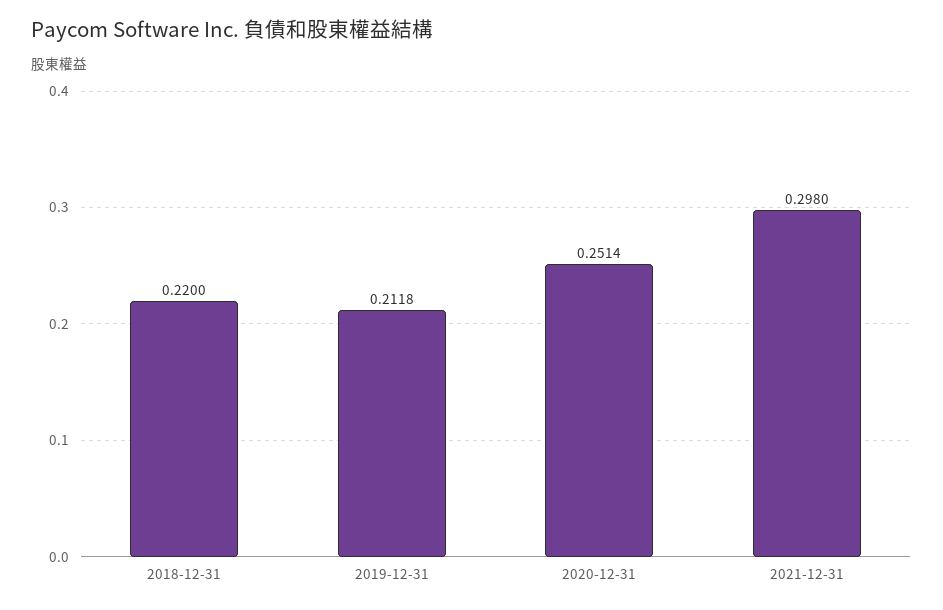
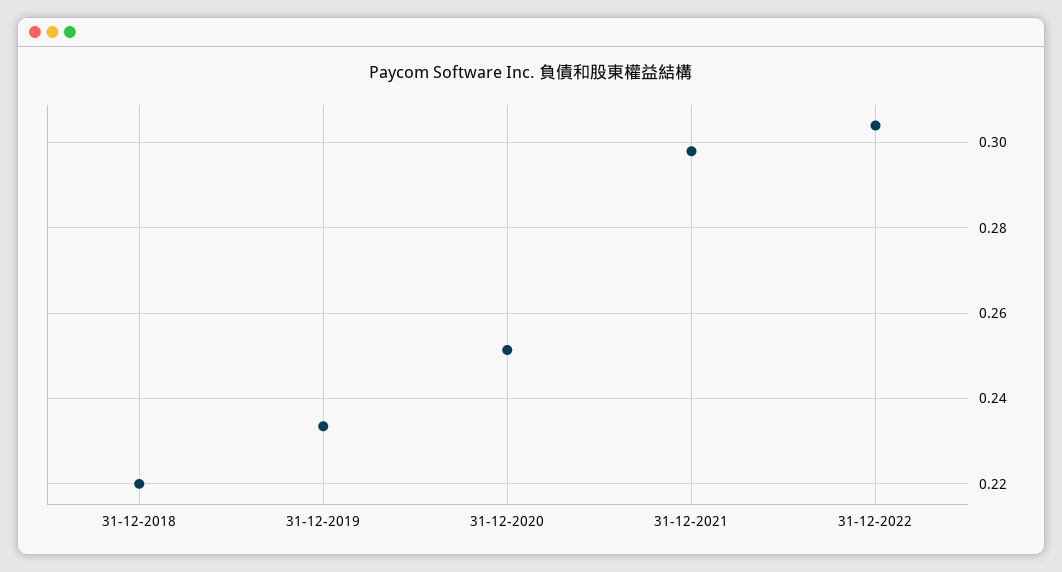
2019-12-31: 0.2118 -> 0.234
31-12-2022: none -> 0.304

